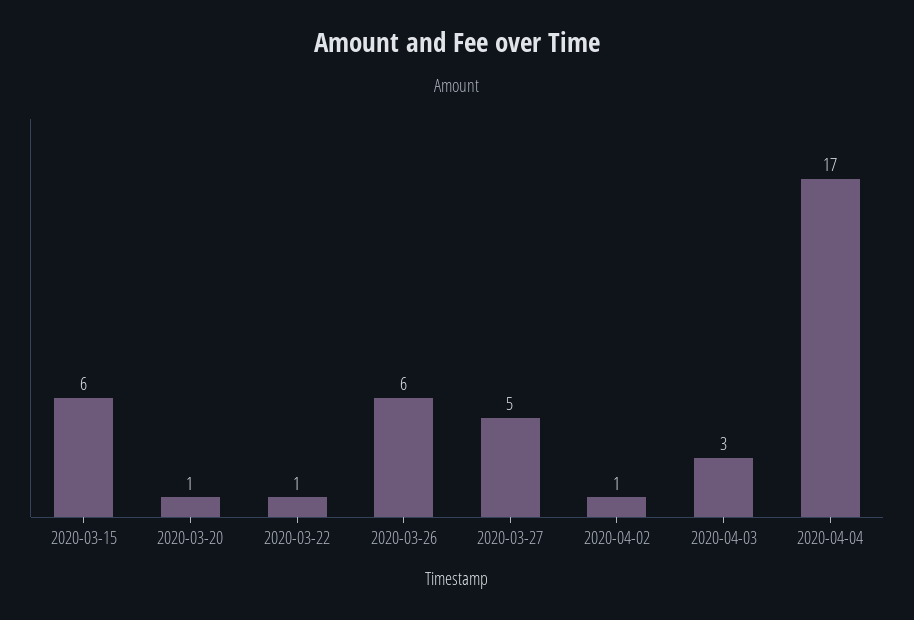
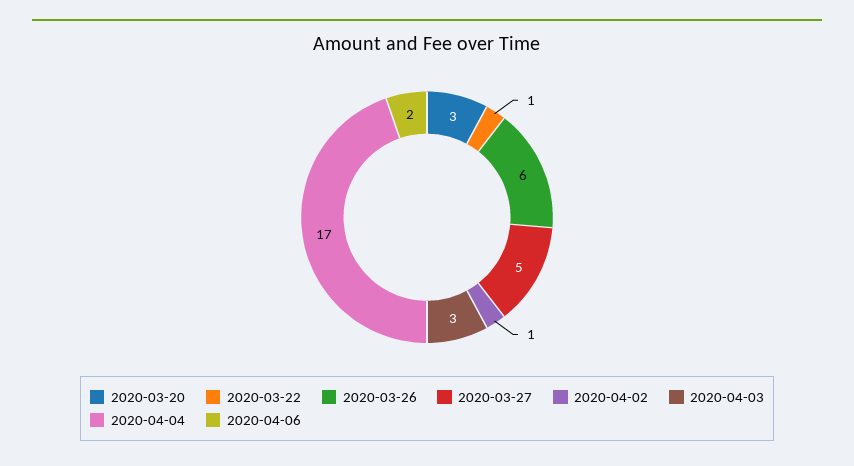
2020-03-15: 6 -> none
2020-03-20: 1 -> 3
2020-04-06: none -> 2

